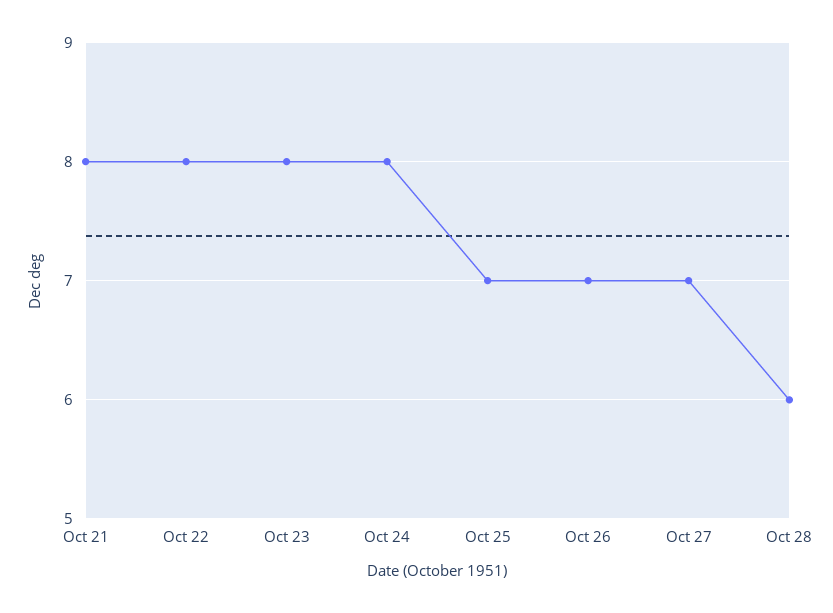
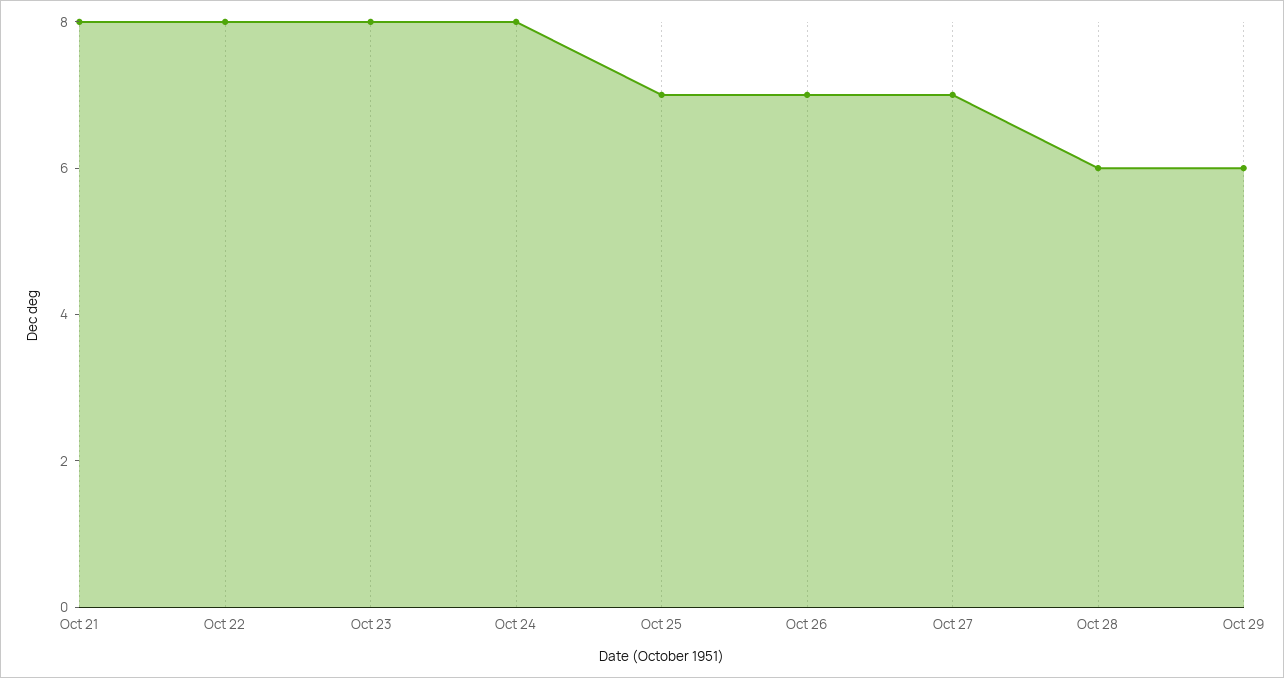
Oct 29: none -> 6

